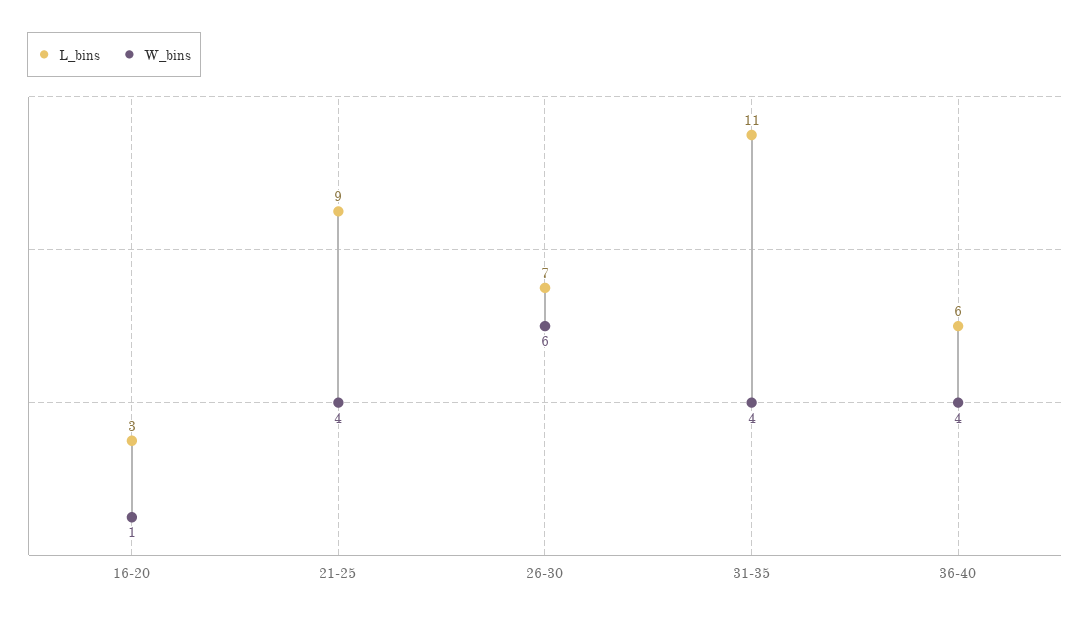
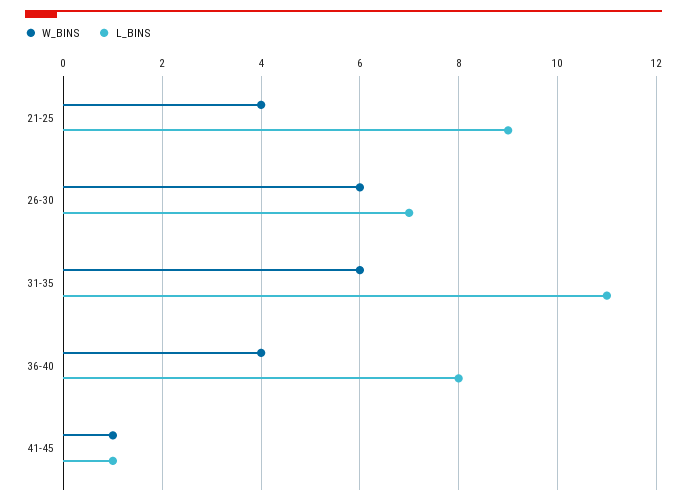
L_bins, 16-20: 3 -> none
W_bins, 16-20: 1 -> none
W_bins, 31-35: 4 -> 6
L_bins, 36-40: 6 -> 8
W_bins, 41-45: none -> 1
L_bins, 41-45: none -> 1

